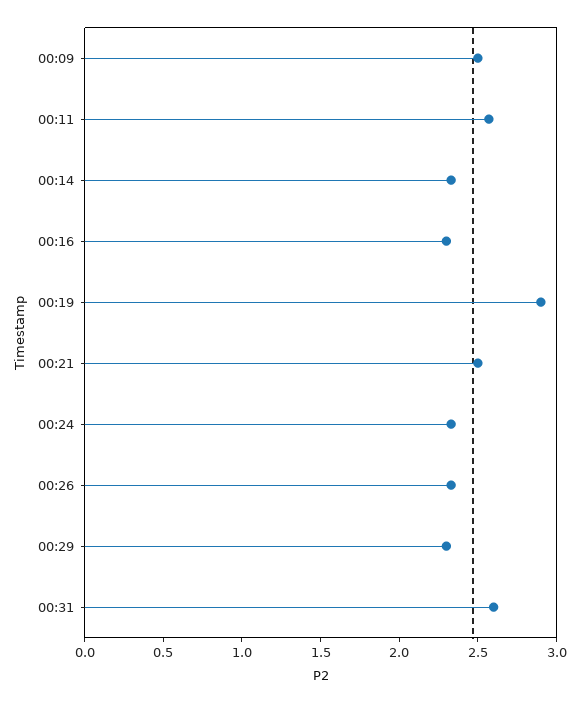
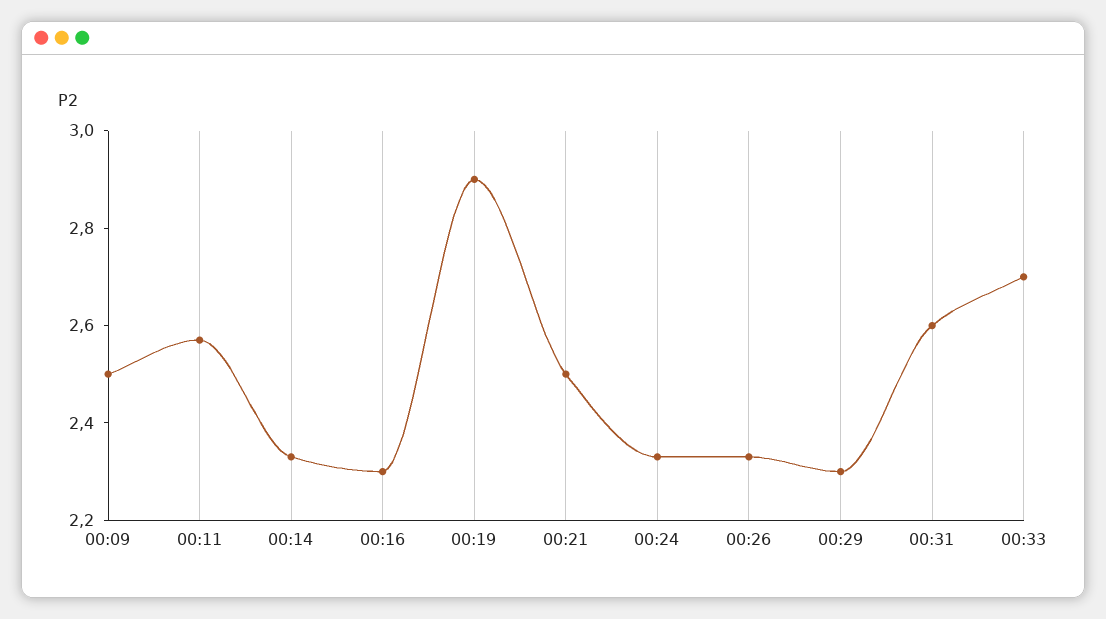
00:33: none -> 2.7

